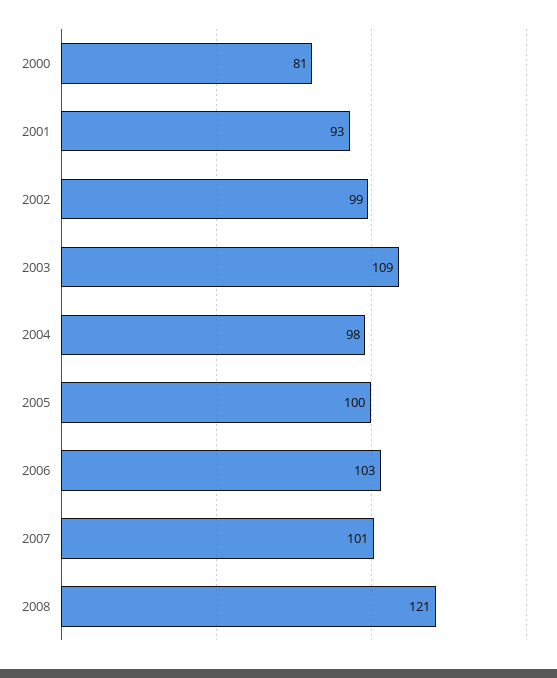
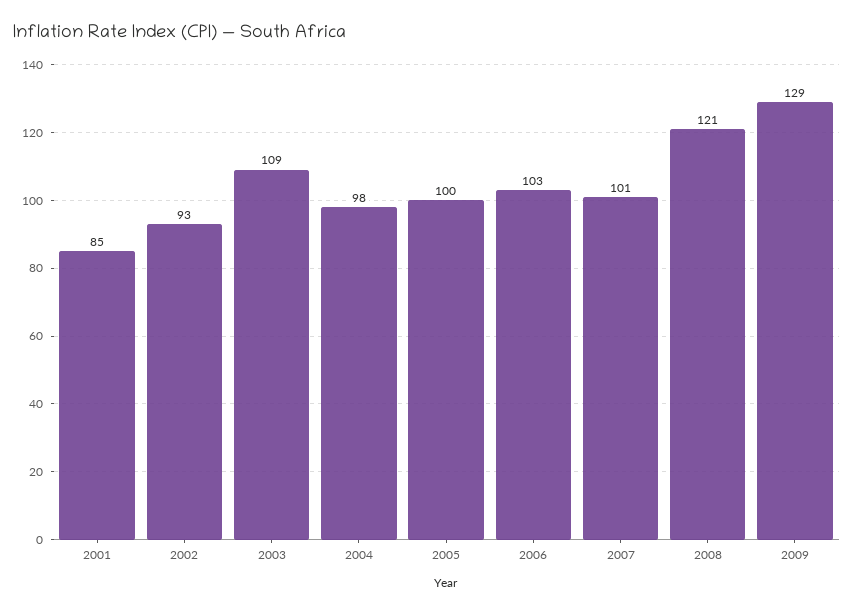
2000: 81 -> none
2001: 93 -> 85
2002: 99 -> 93
2009: none -> 129

